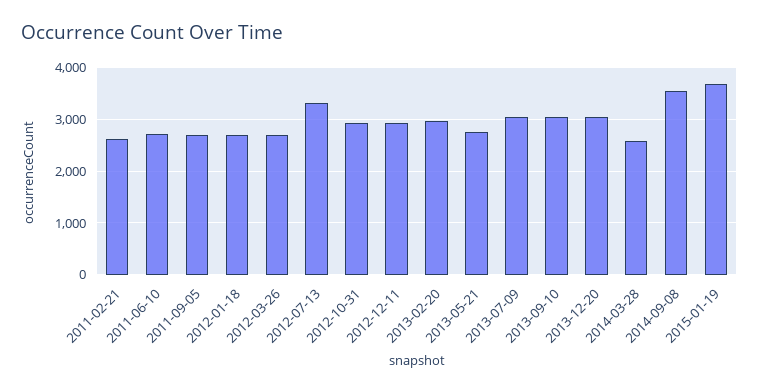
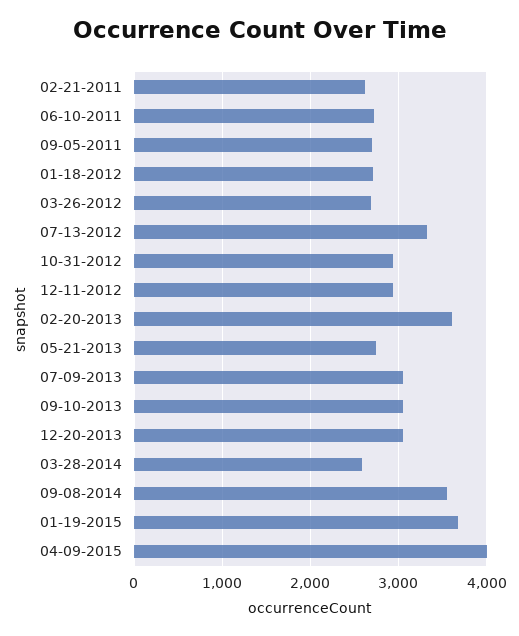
2013-02-20: 3000 -> 3600
04-09-2015: none -> 4000

